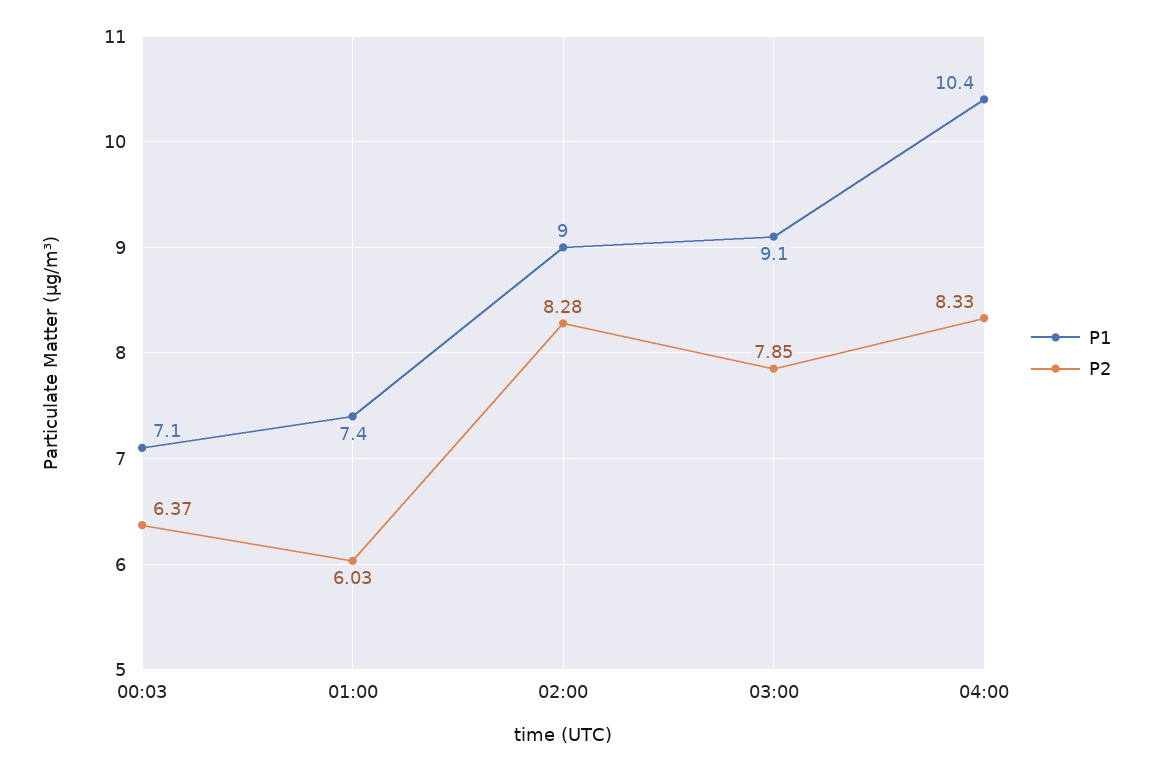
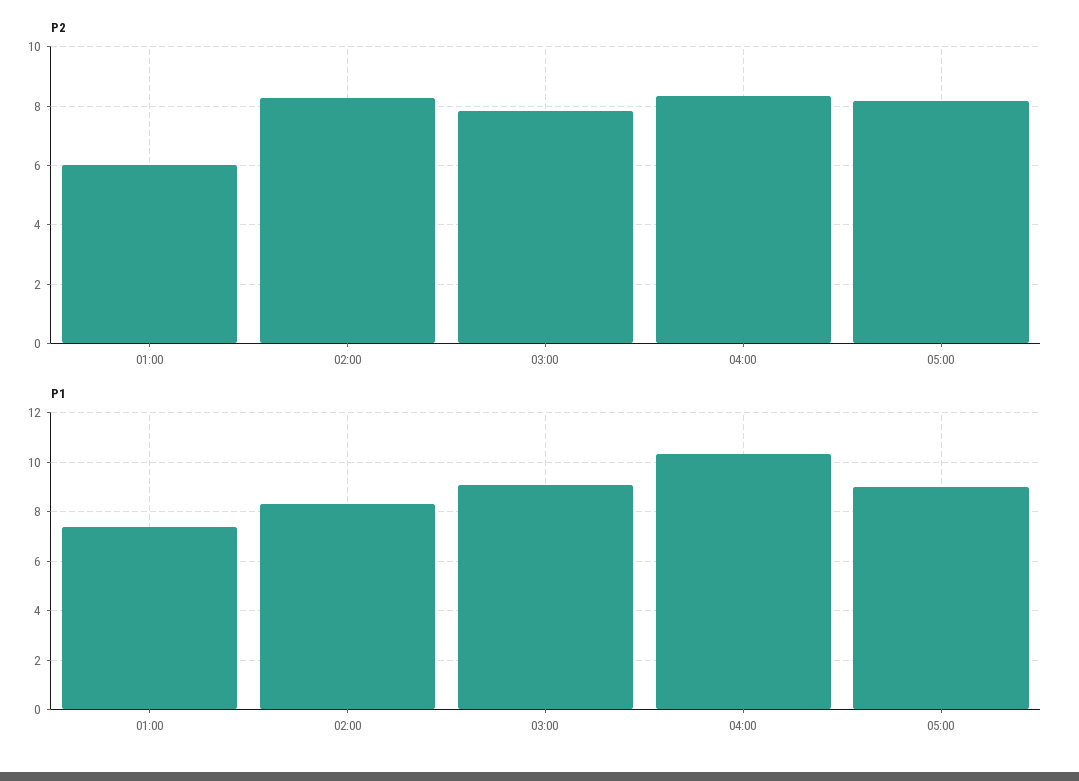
P1, 00:03: 7.1 -> none
P2, 00:03: 6.37 -> none
P1, 02:00: 9 -> 8.25
P2, 05:00: none -> 8.25
P1, 05:00: none -> 9

